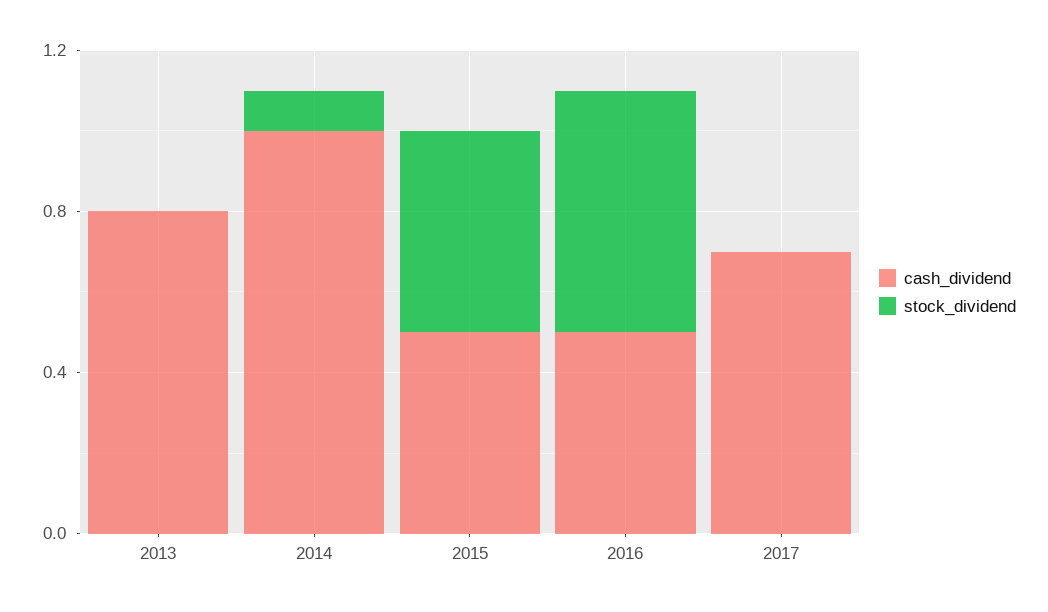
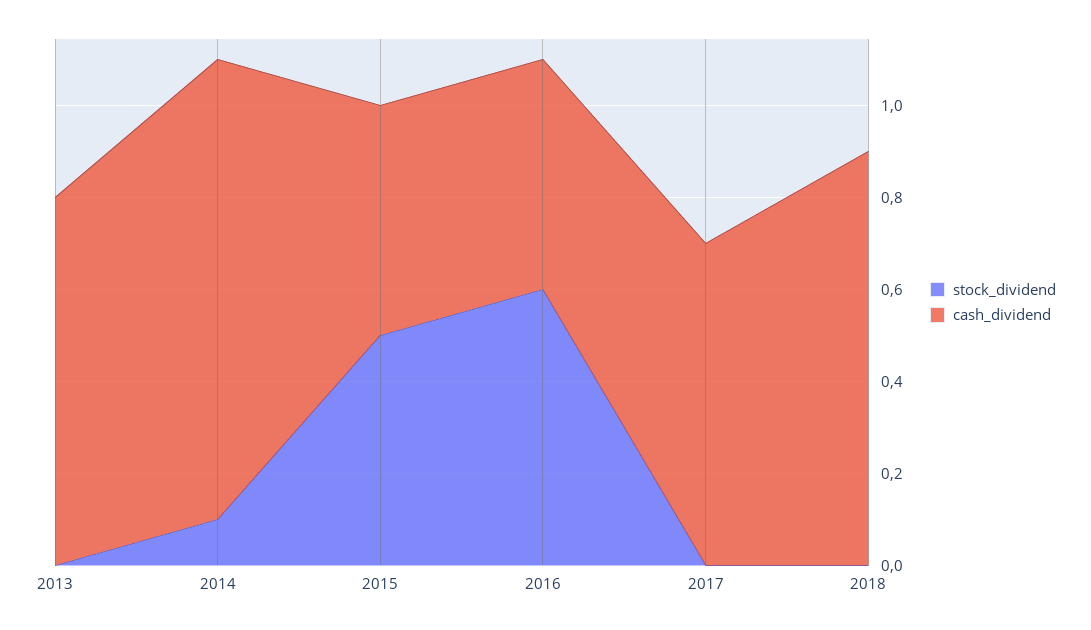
stock_dividend, 2018: none -> 0
cash_dividend, 2018: none -> 0.9

